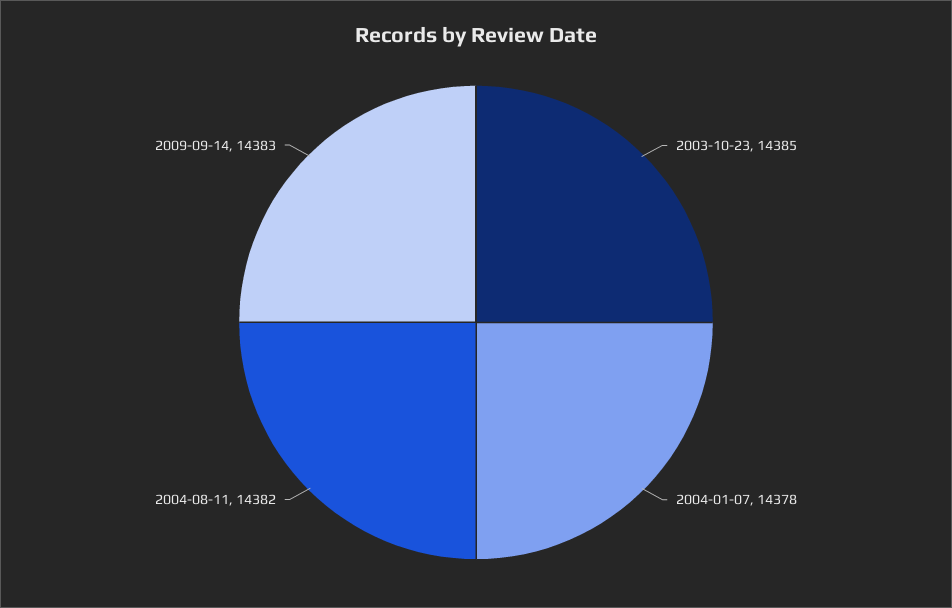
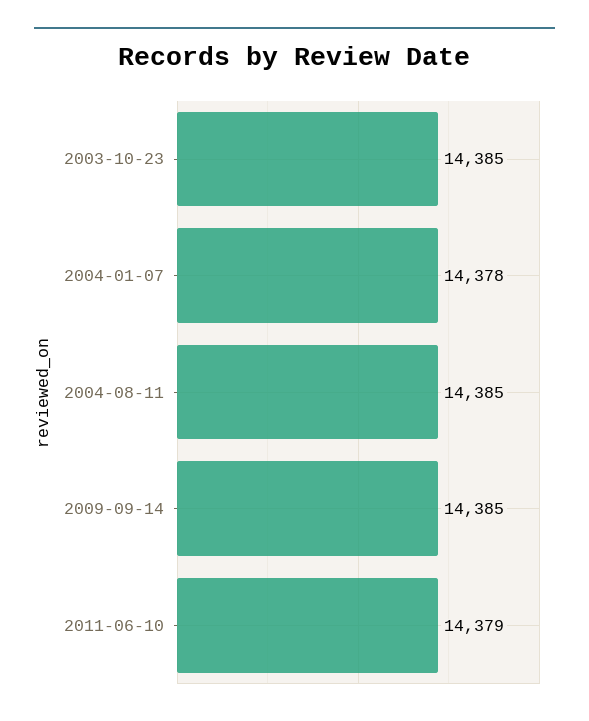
2004-08-11: 14382 -> 14385
2009-09-14: 14383 -> 14385
2011-06-10: none -> 14379

